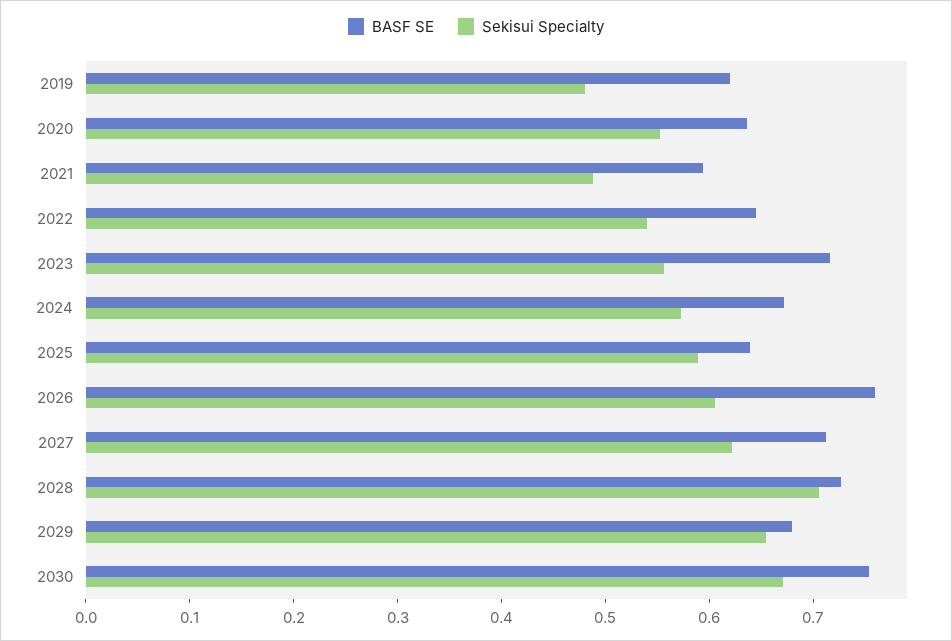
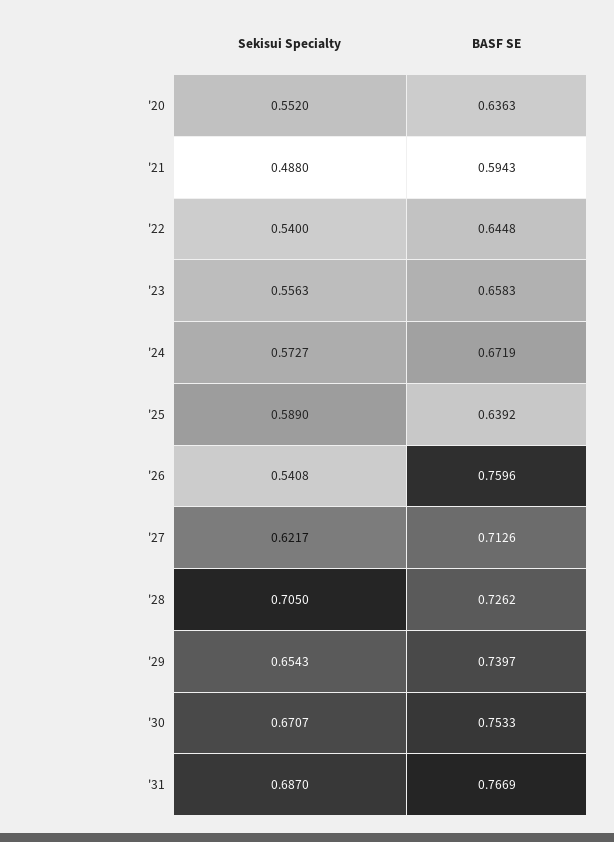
BASF SE, 2019: 0.62 -> none
Sekisui Specialty, 2019: 0.48 -> none
BASF SE, 2023: 0.72 -> 0.6583
Sekisui Specialty, 2026: 0.6 -> 0.5408
BASF SE, 2029: 0.68 -> 0.7397
Sekisui Specialty, '31: none -> 0.687
BASF SE, '31: none -> 0.7669

